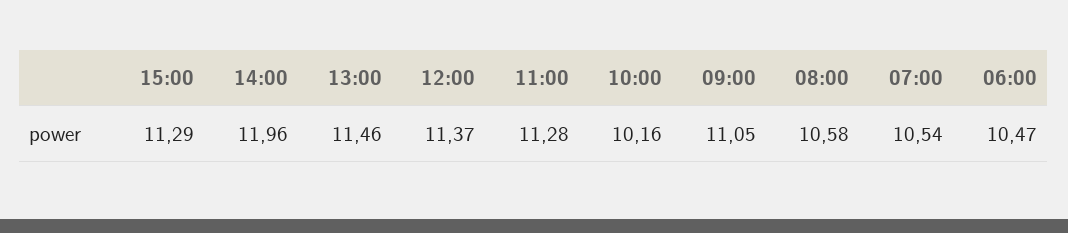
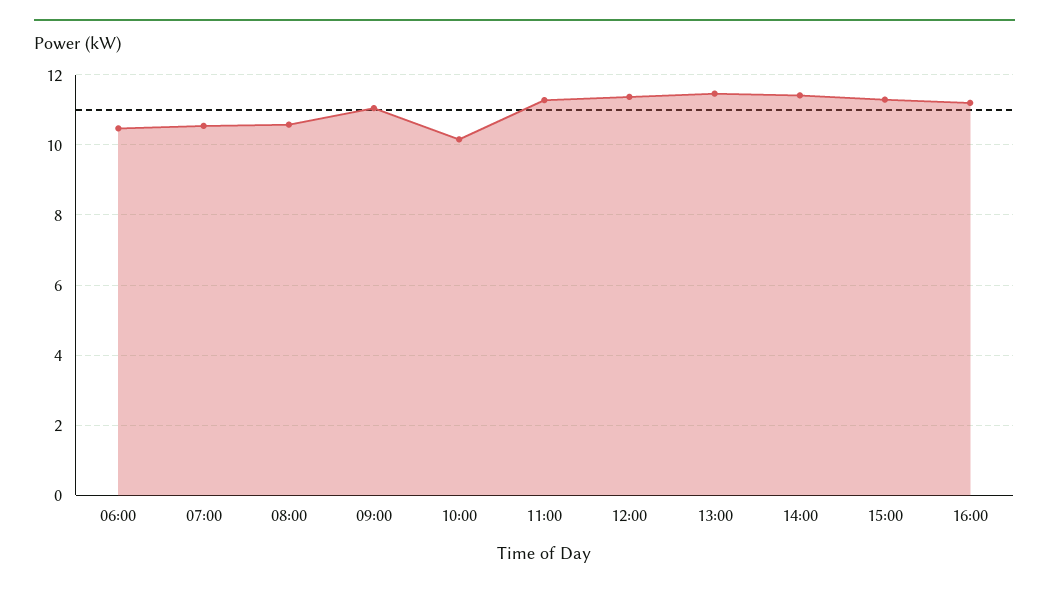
14:00: 11.96 -> 11.4
16:00: none -> 11.2

